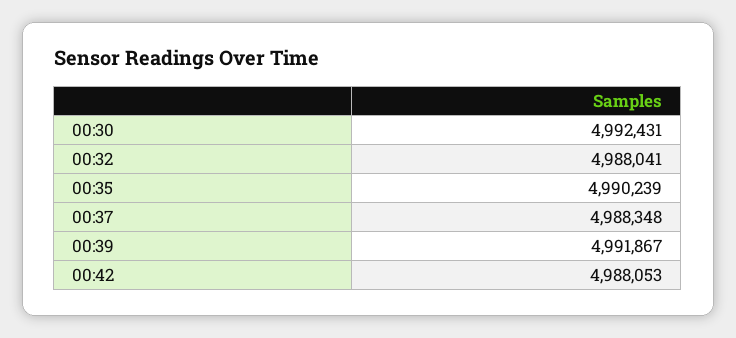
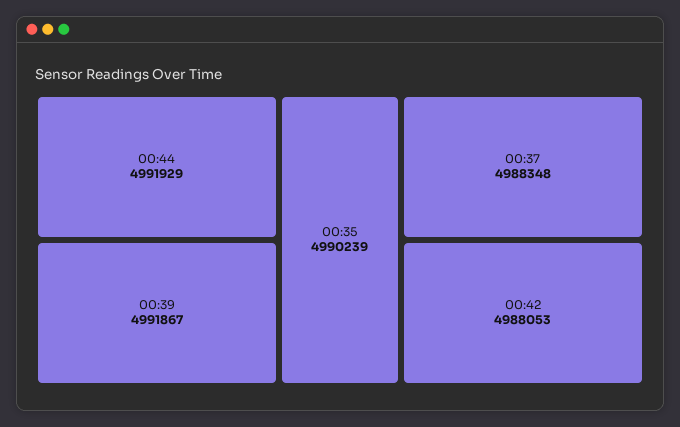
00:30: 4992431 -> none
00:32: 4988041 -> none
00:44: none -> 4991929

